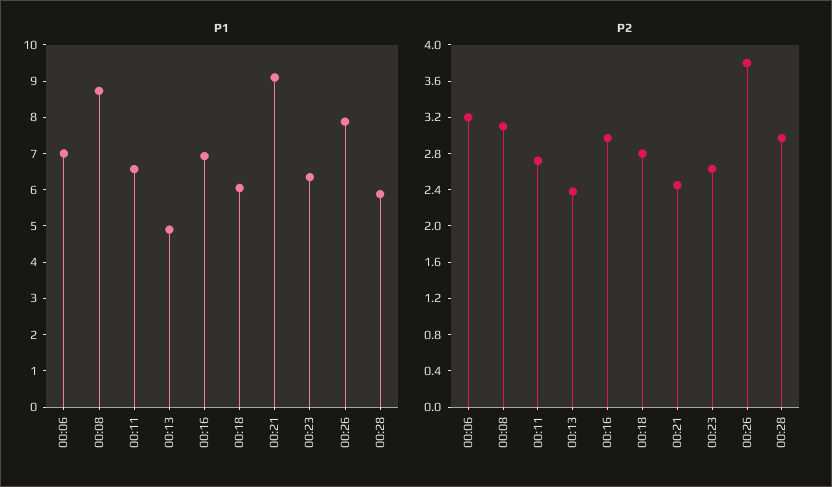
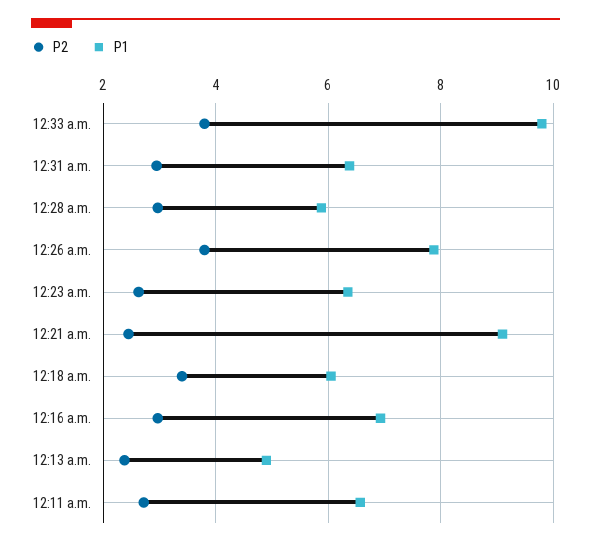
P1, 00:06: 7 -> none
P1, 00:08: 8.75 -> none
P2, 00:06: 3.2 -> none
P2, 00:08: 3.1 -> none
P2, 00:18: 2.8 -> 3.4
P2, 12:33 a.m.: none -> 3.8
P1, 12:33 a.m.: none -> 9.8
P2, 12:31 a.m.: none -> 3
P1, 12:31 a.m.: none -> 6.4

